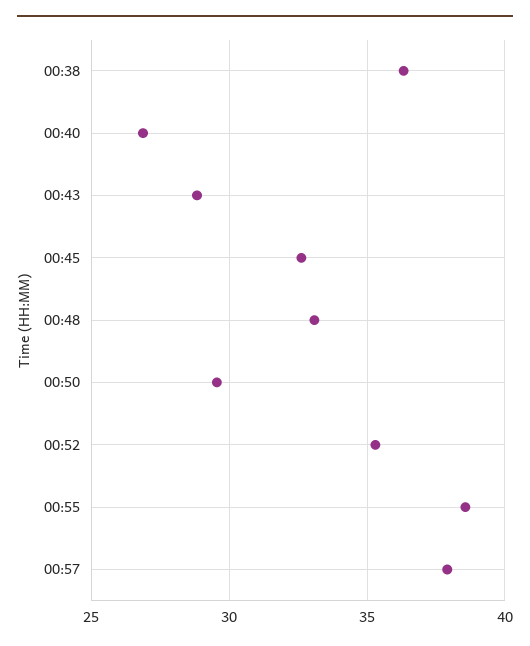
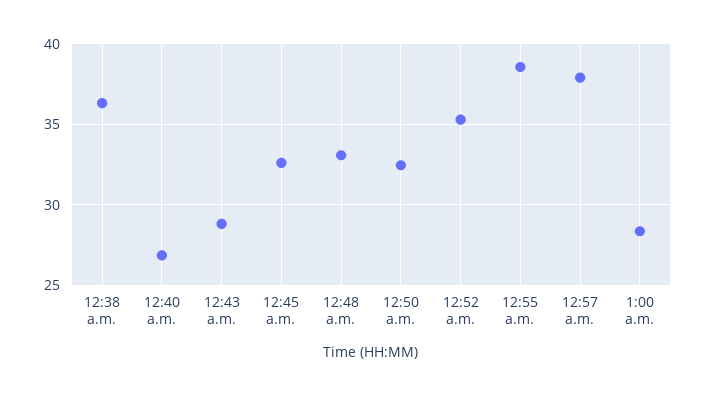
00:50: 29.5 -> 32.5
1:00 a.m.: none -> 28.5

